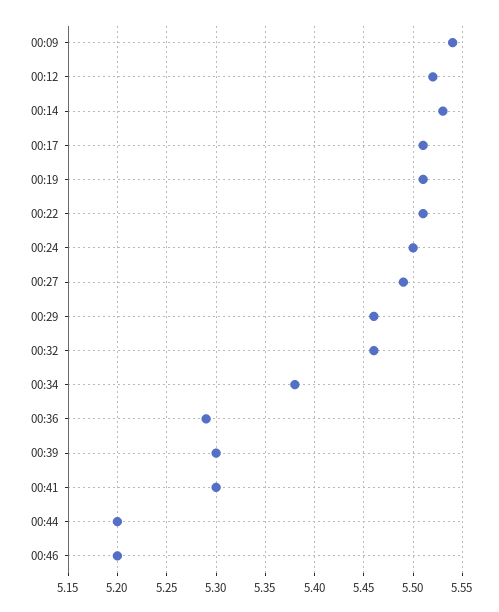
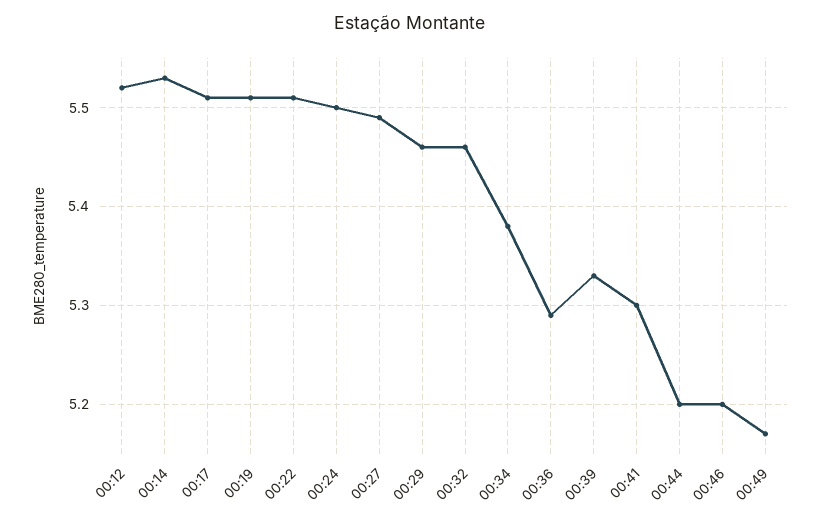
00:09: 5.54 -> none
00:39: 5.3 -> 5.33
00:49: none -> 5.17

